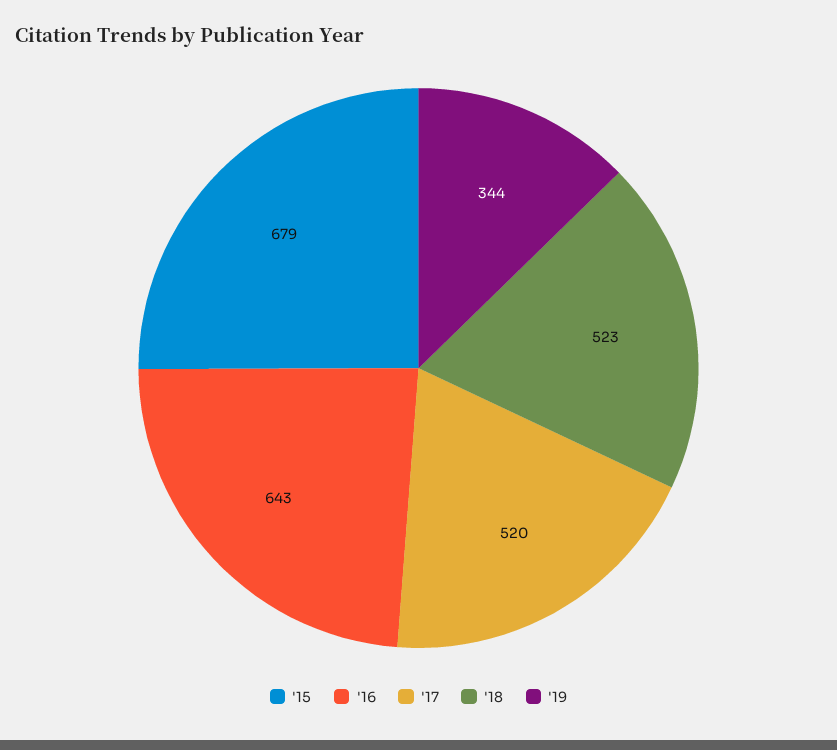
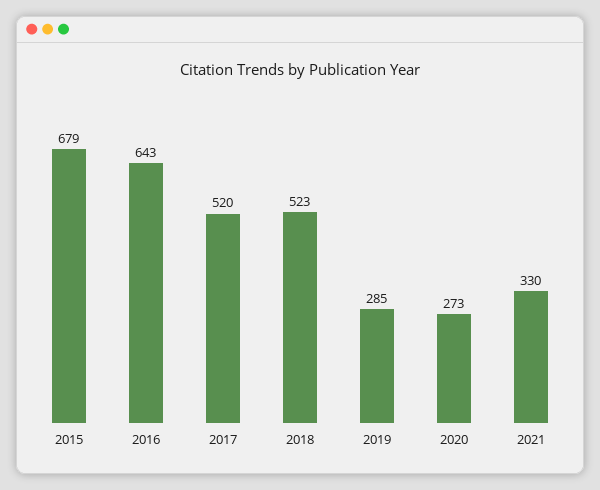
'19: 344 -> 285
2020: none -> 273
2021: none -> 330

